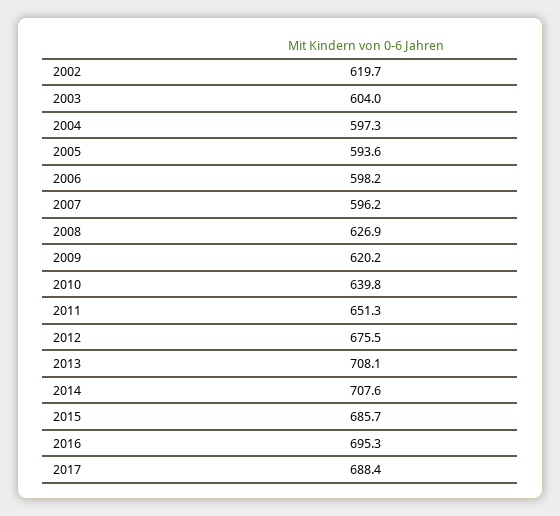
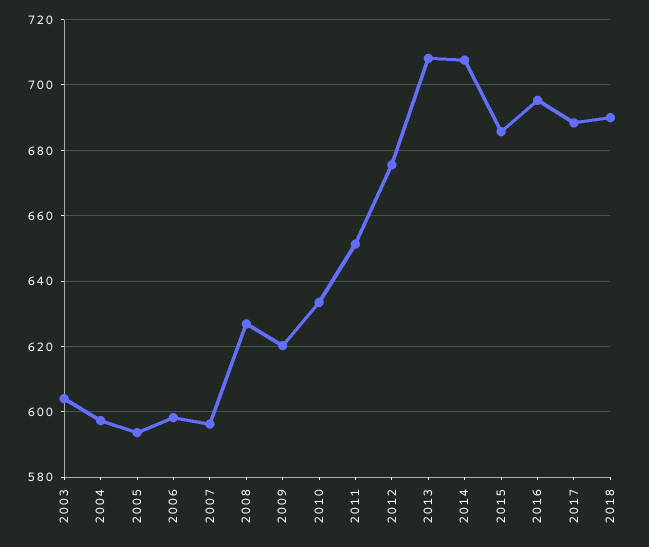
2002: 619.7 -> none
2010: 639.8 -> 634
2018: none -> 690

